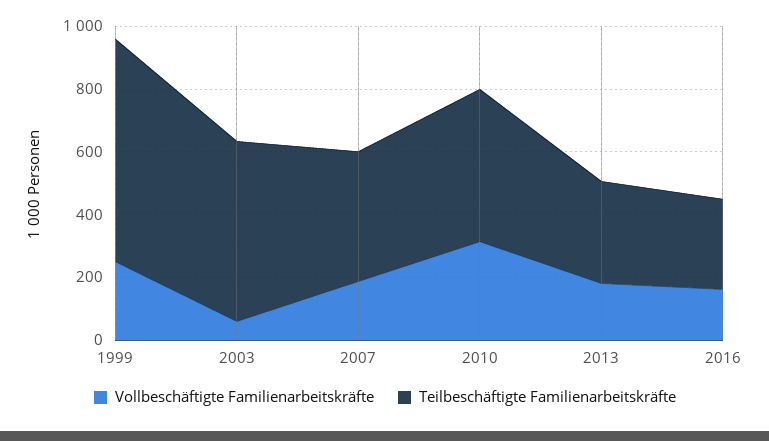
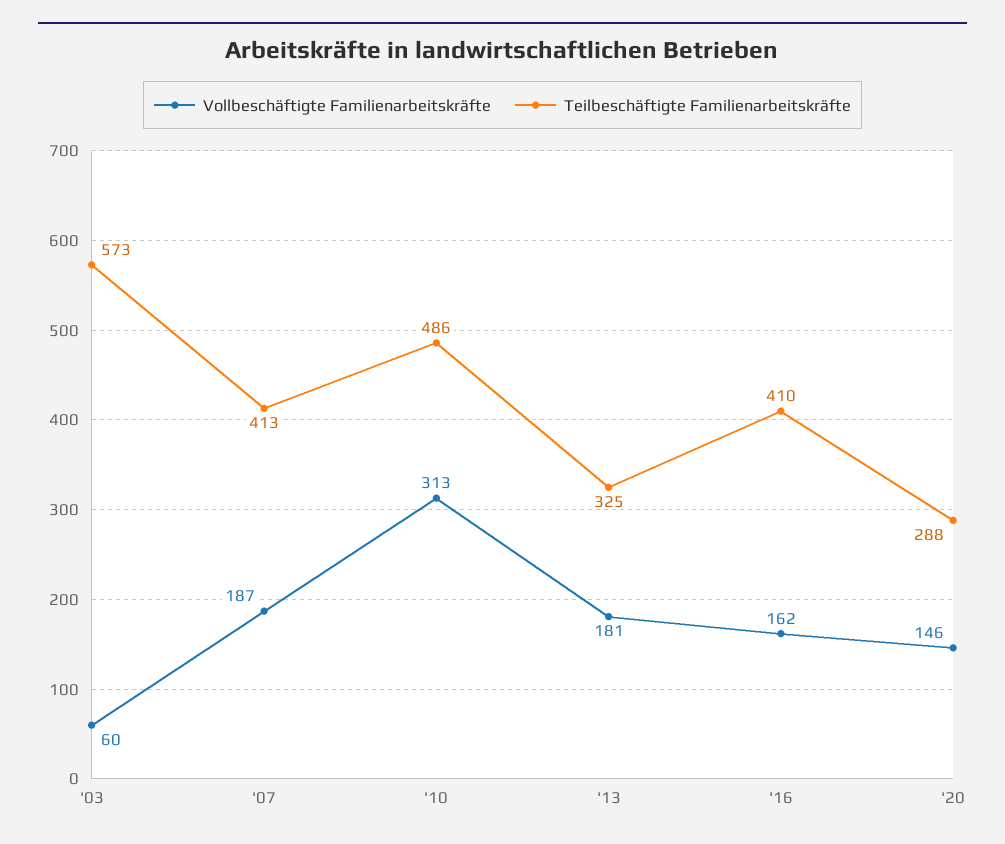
Vollbeschäftigte Familienarbeitskräfte, 1999: 250 -> none
Teilbeschäftigte Familienarbeitskräfte, 1999: 700 -> none
Teilbeschäftigte Familienarbeitskräfte, 2016: 300 -> 410
Vollbeschäftigte Familienarbeitskräfte, '20: none -> 146
Teilbeschäftigte Familienarbeitskräfte, '20: none -> 288

